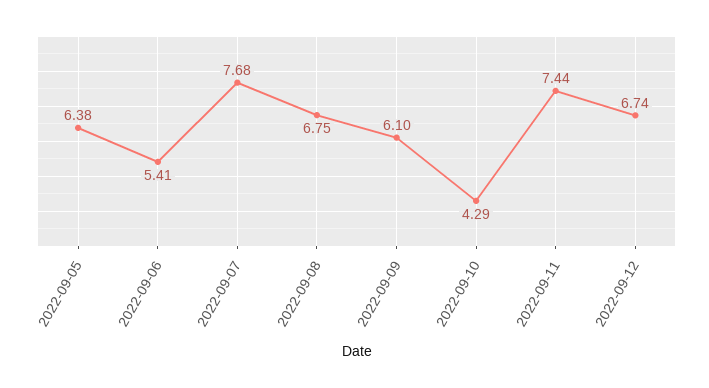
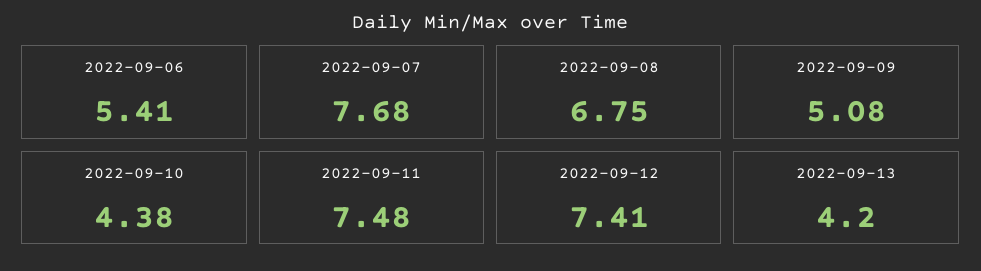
2022-09-05: 6.38 -> none
2022-09-09: 6.1 -> 5.08
2022-09-10: 4.29 -> 4.38
2022-09-11: 7.44 -> 7.48
2022-09-12: 6.74 -> 7.41
2022-09-13: none -> 4.2

